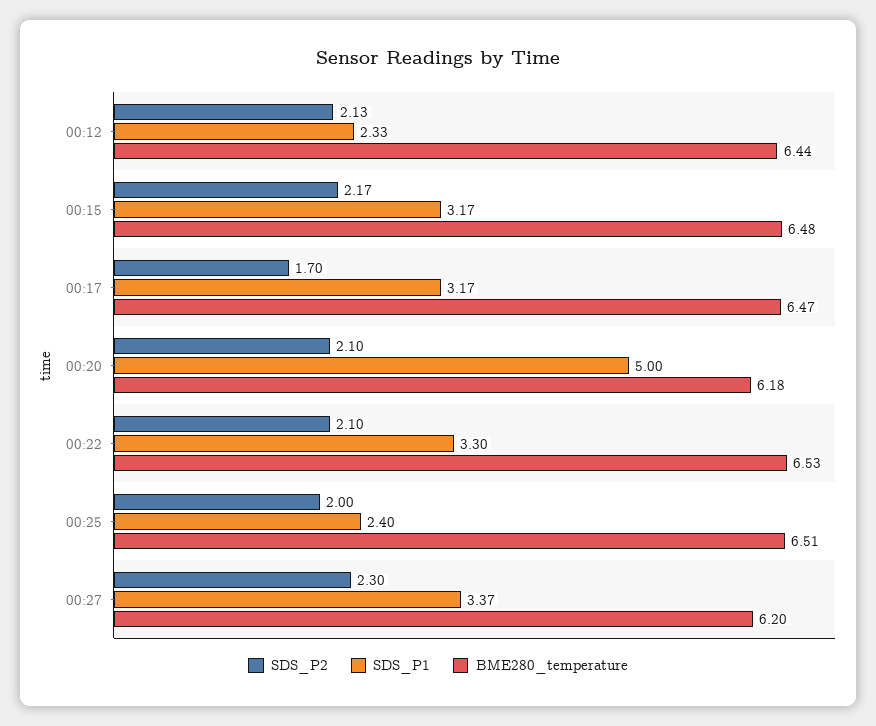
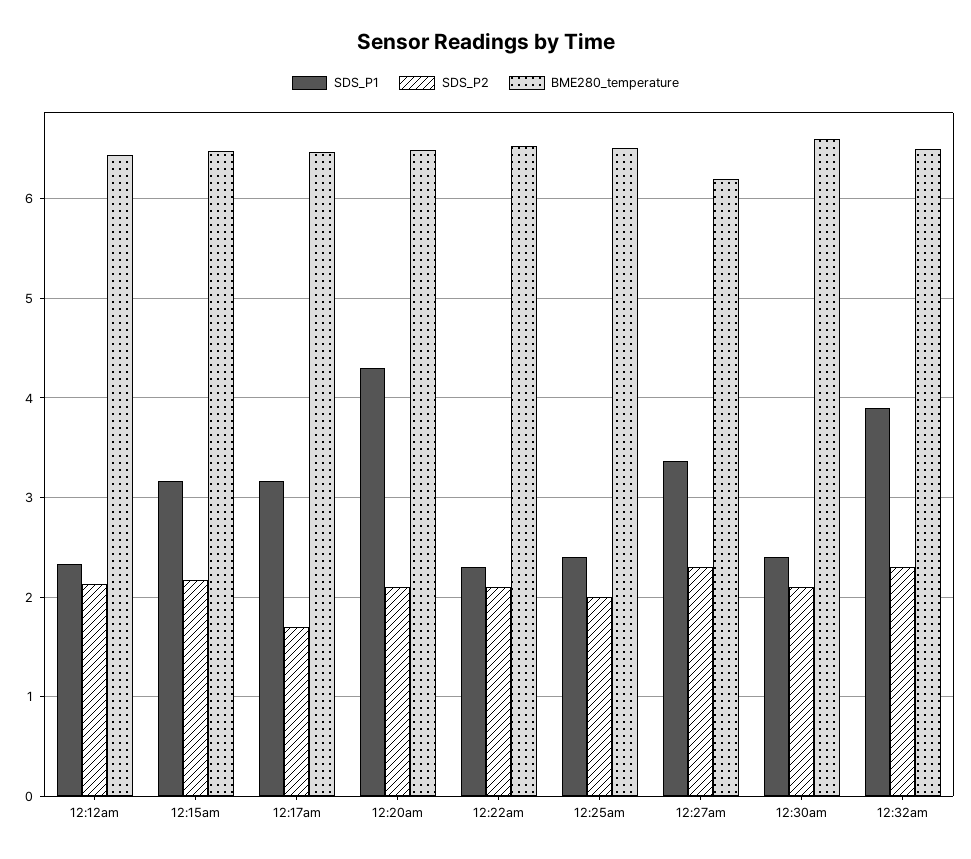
SDS_P1, 00:20: 5 -> 4.3
BME280_temperature, 00:20: 6.18 -> 6.5
SDS_P1, 00:22: 3.3 -> 2.3
SDS_P1, 12:30am: none -> 2.4
SDS_P2, 12:30am: none -> 2.1
BME280_temperature, 12:30am: none -> 6.6
SDS_P1, 12:32am: none -> 3.9
SDS_P2, 12:32am: none -> 2.3
BME280_temperature, 12:32am: none -> 6.5

